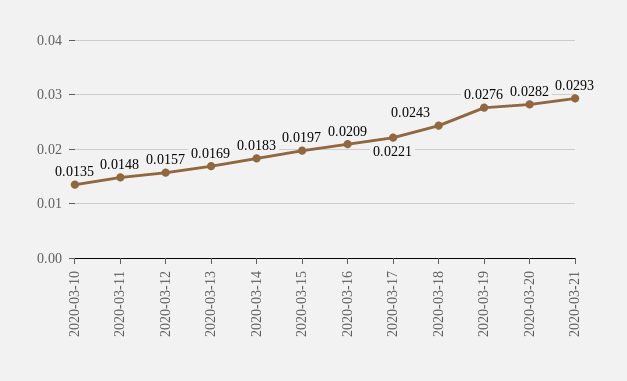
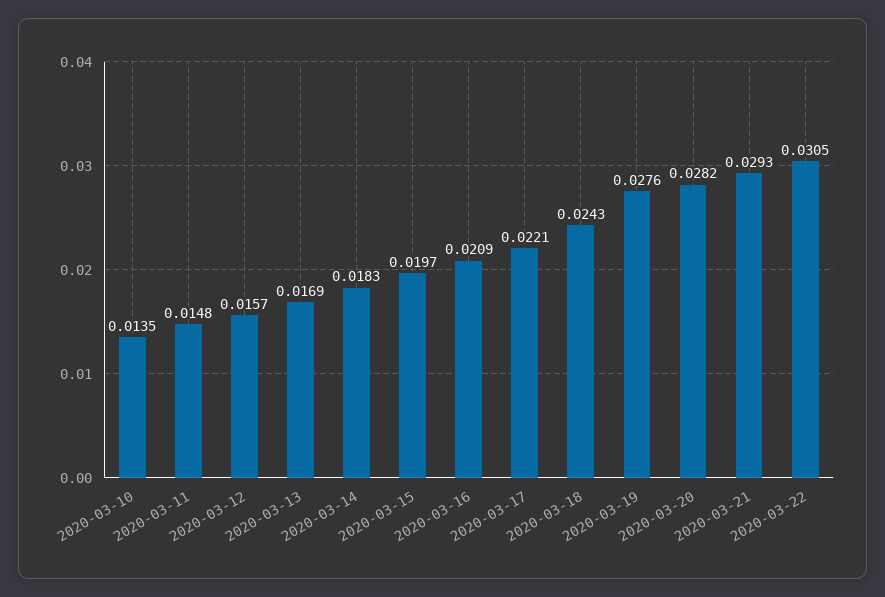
2020-03-22: none -> 0.0305

